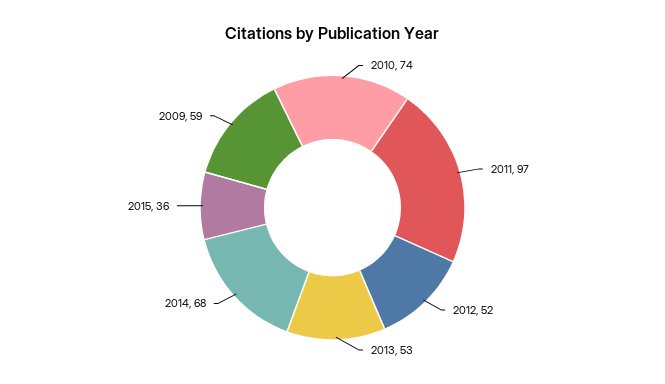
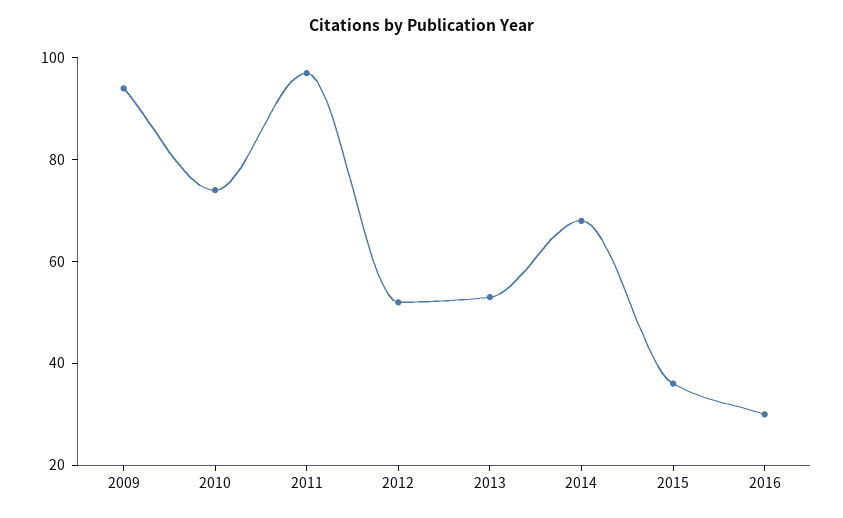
2009: 59 -> 95
2016: none -> 30

